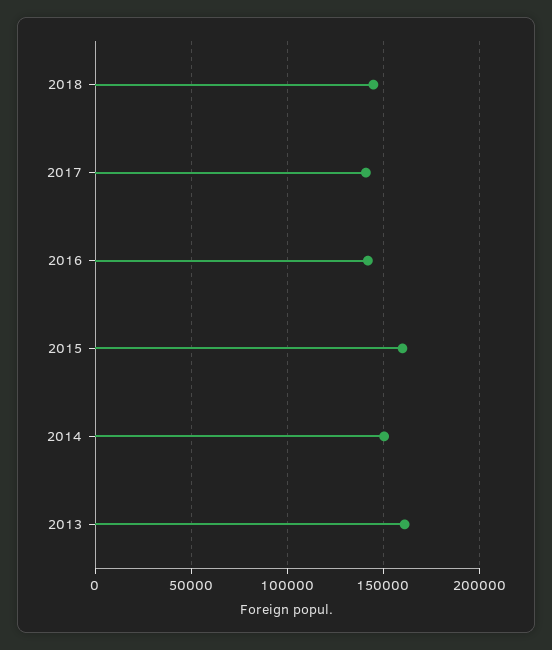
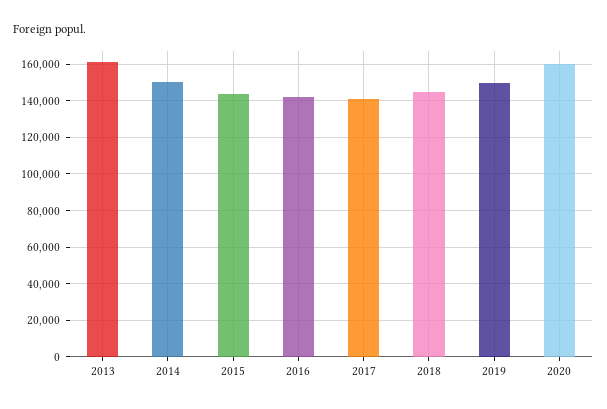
2015: 160000 -> 145000
2019: none -> 150000
2020: none -> 160000

